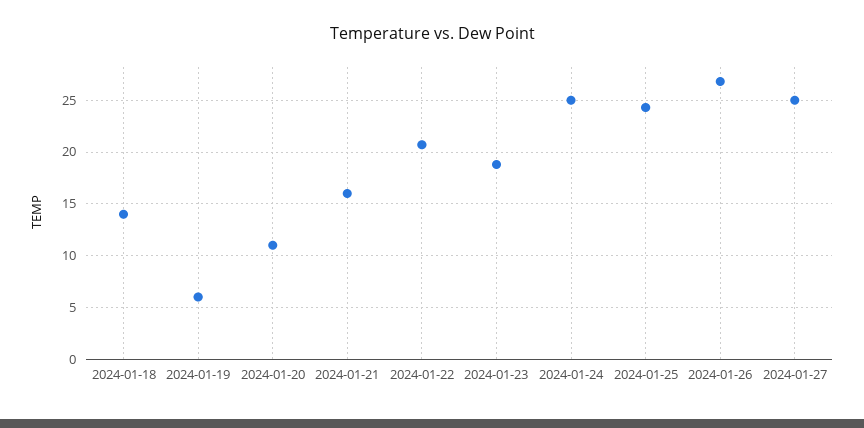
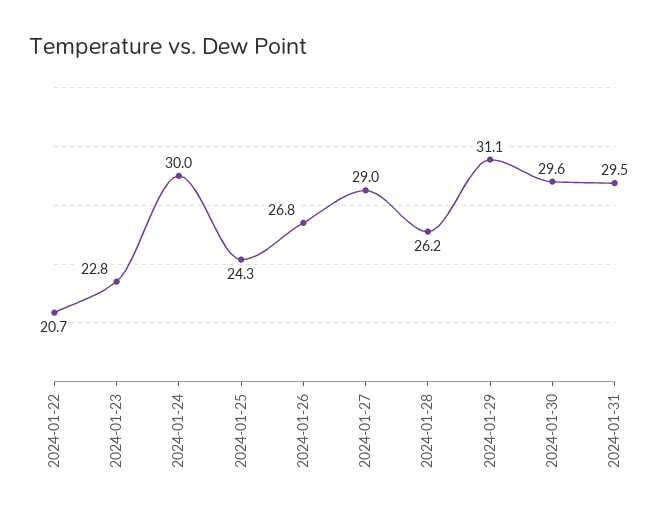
2024-01-18: 14 -> none
2024-01-19: 6 -> none
2024-01-20: 11 -> none
2024-01-21: 16 -> none
2024-01-23: 19 -> 22.8
2024-01-24: 25 -> 30
2024-01-27: 25 -> 29
2024-01-28: none -> 26.2
2024-01-29: none -> 31.1
2024-01-30: none -> 29.6
2024-01-31: none -> 29.5

